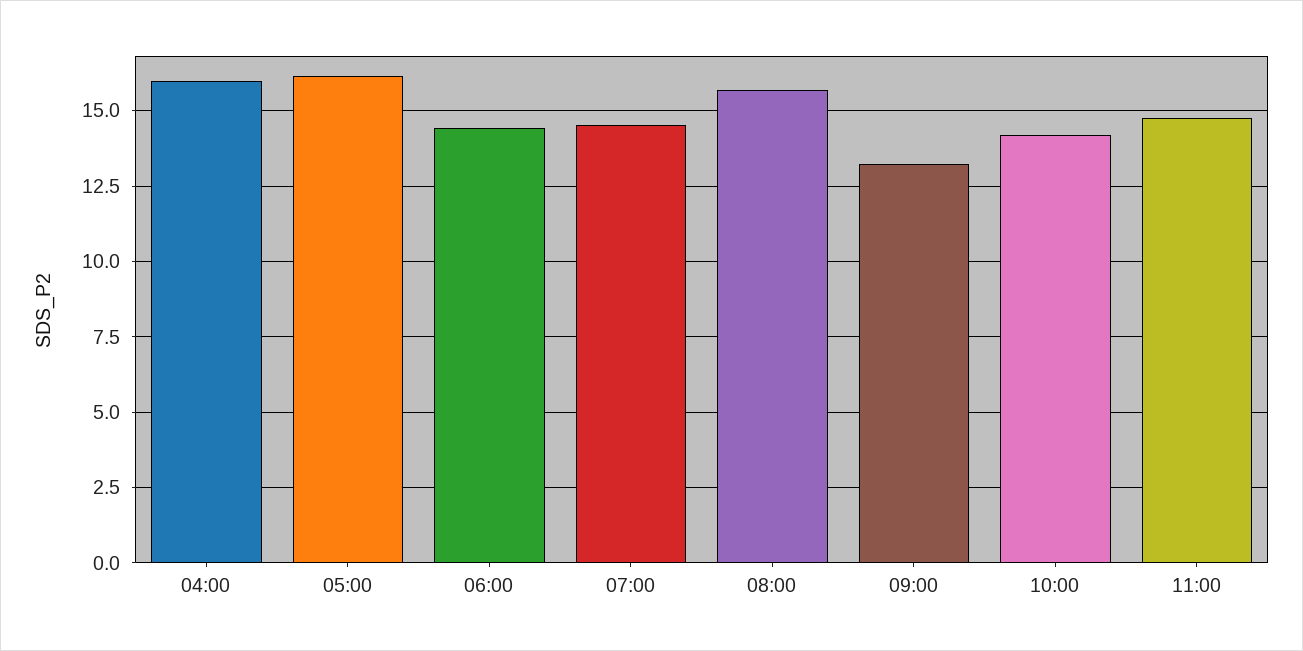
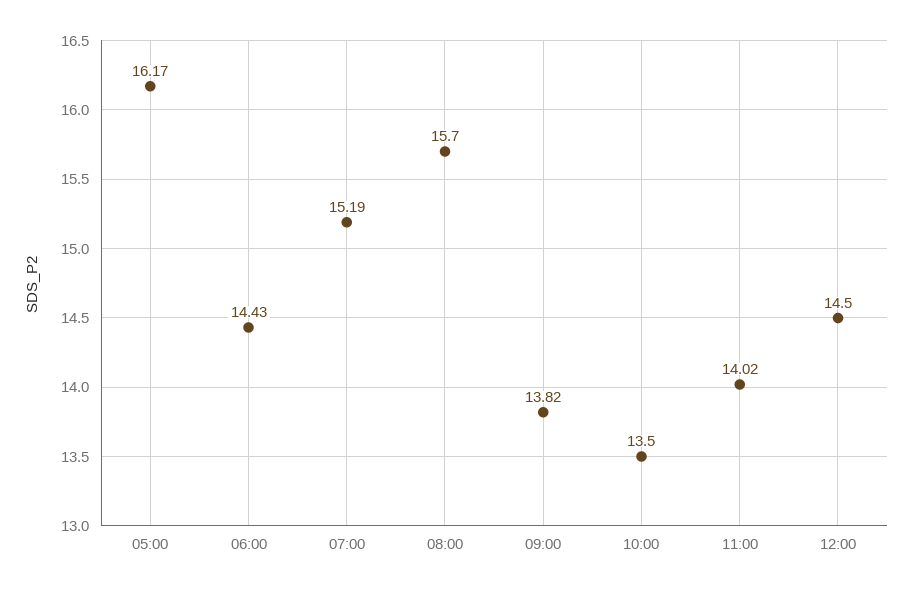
04:00: 16 -> none
07:00: 14.5 -> 15.19
09:00: 13.25 -> 13.82
10:00: 14.25 -> 13.5
11:00: 14.75 -> 14.02
12:00: none -> 14.5

